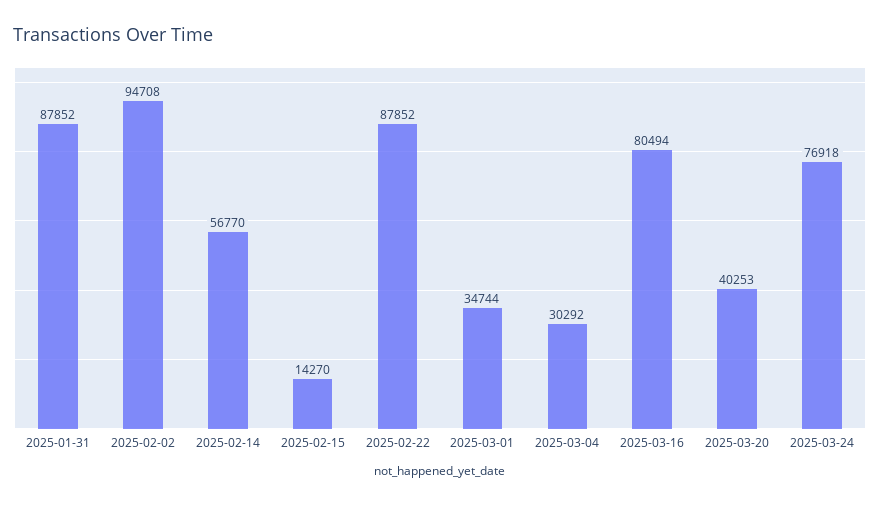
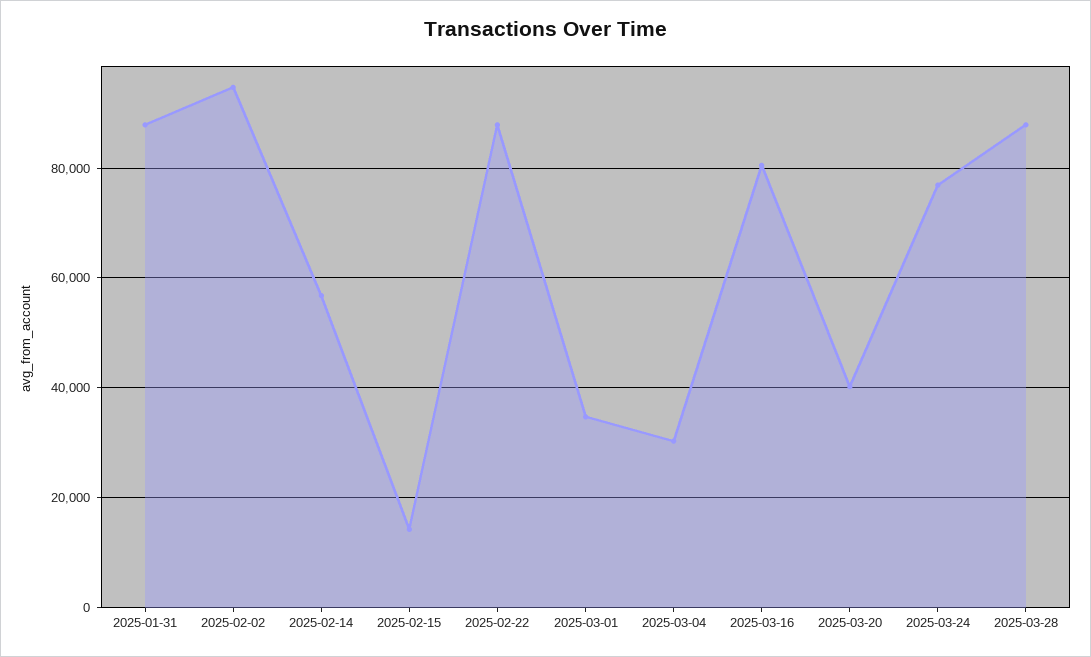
2025-03-28: none -> 88000

